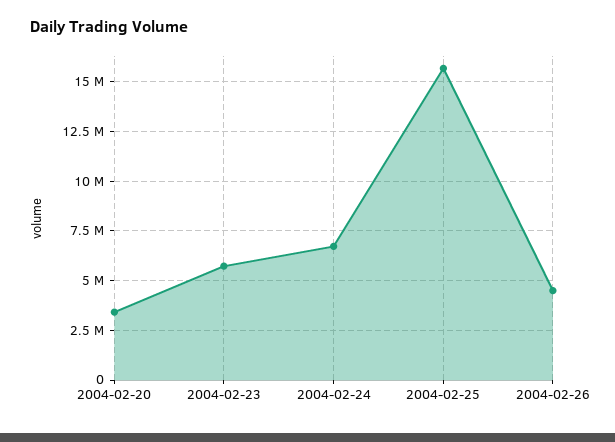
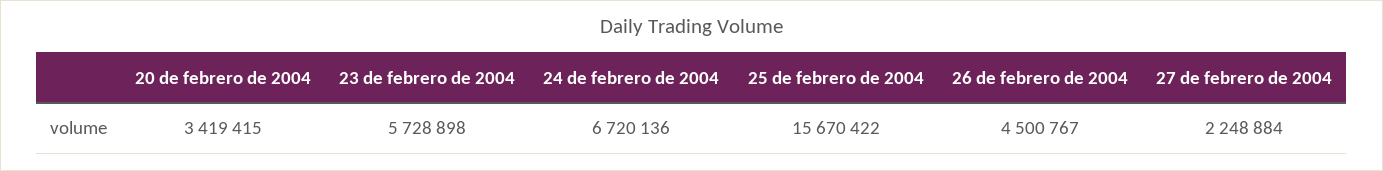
27 de febrero de 2004: none -> 2248884

